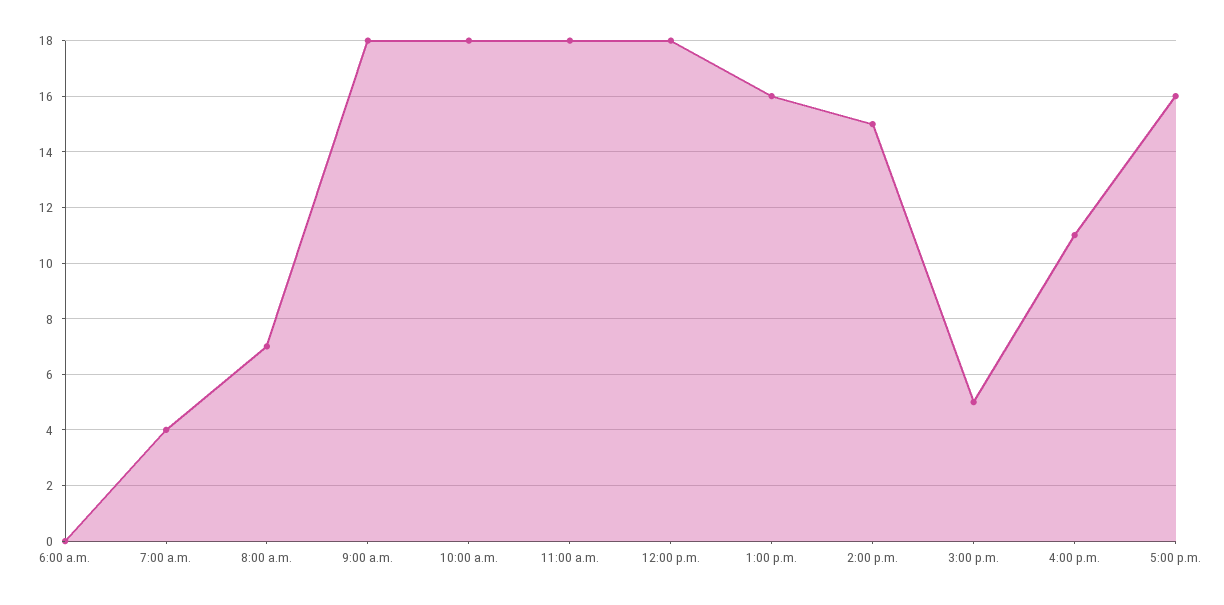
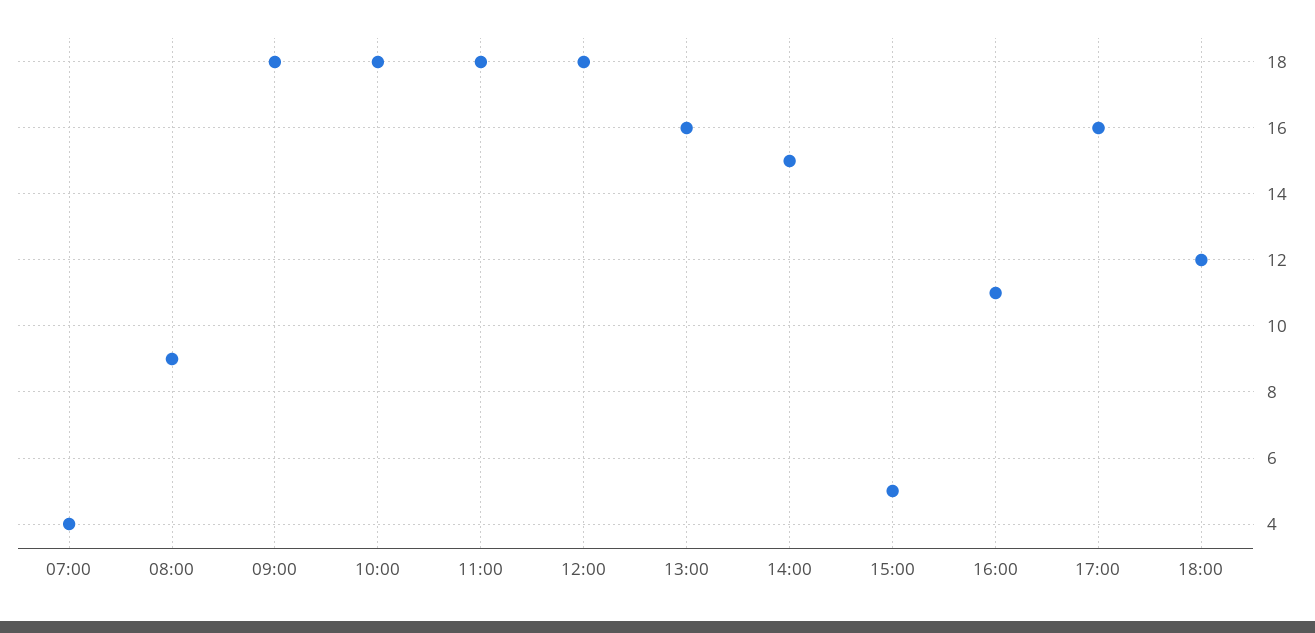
6:00 a.m.: 0 -> none
8:00 a.m.: 7 -> 9
18:00: none -> 12

